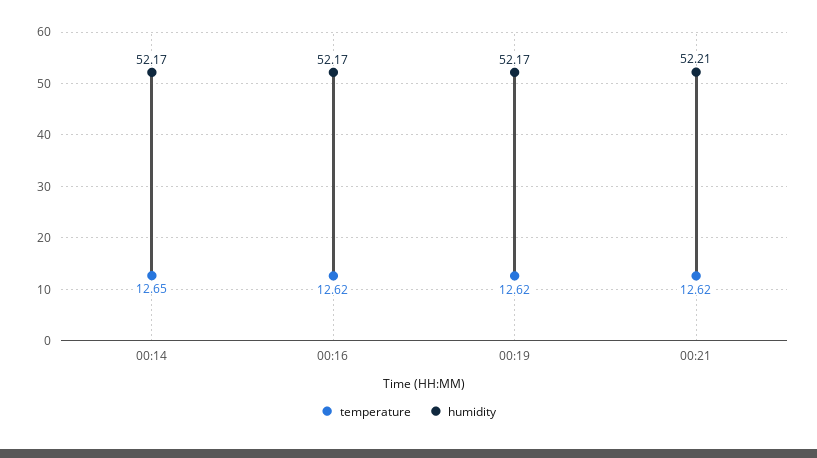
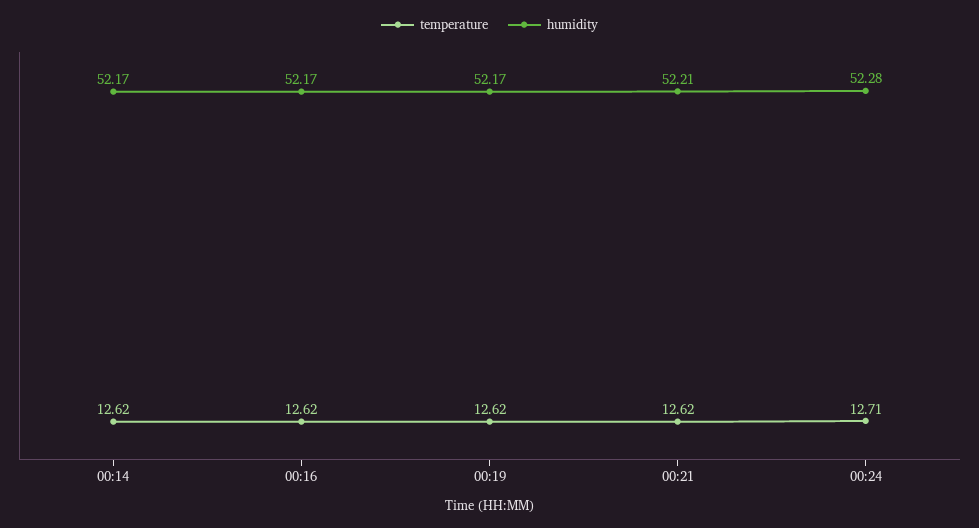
temperature, 00:14: 12.65 -> 12.62
temperature, 00:24: none -> 12.71
humidity, 00:24: none -> 52.28

